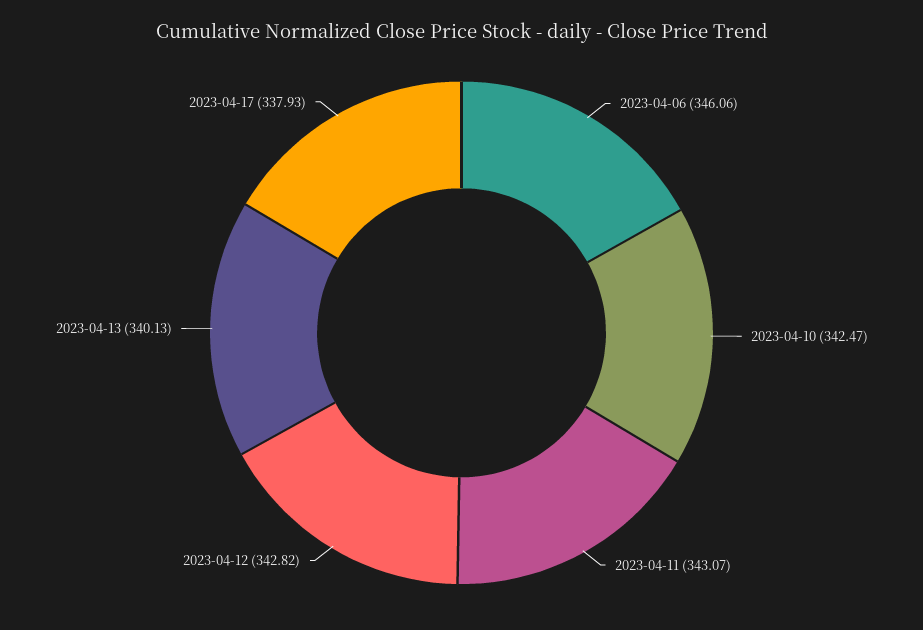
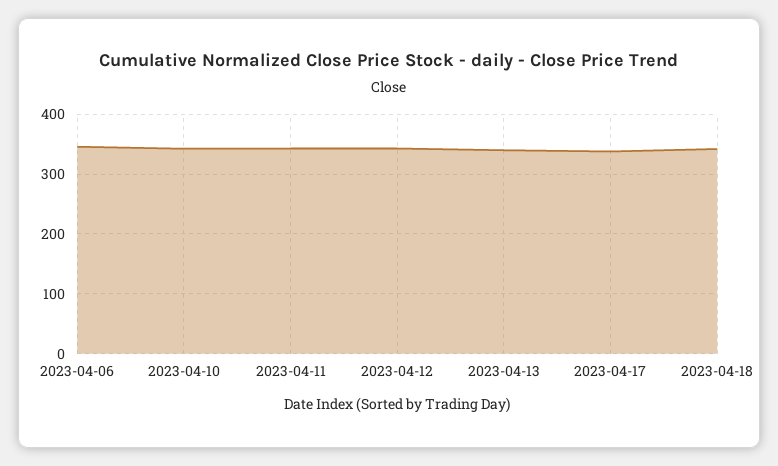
2023-04-18: none -> 340

